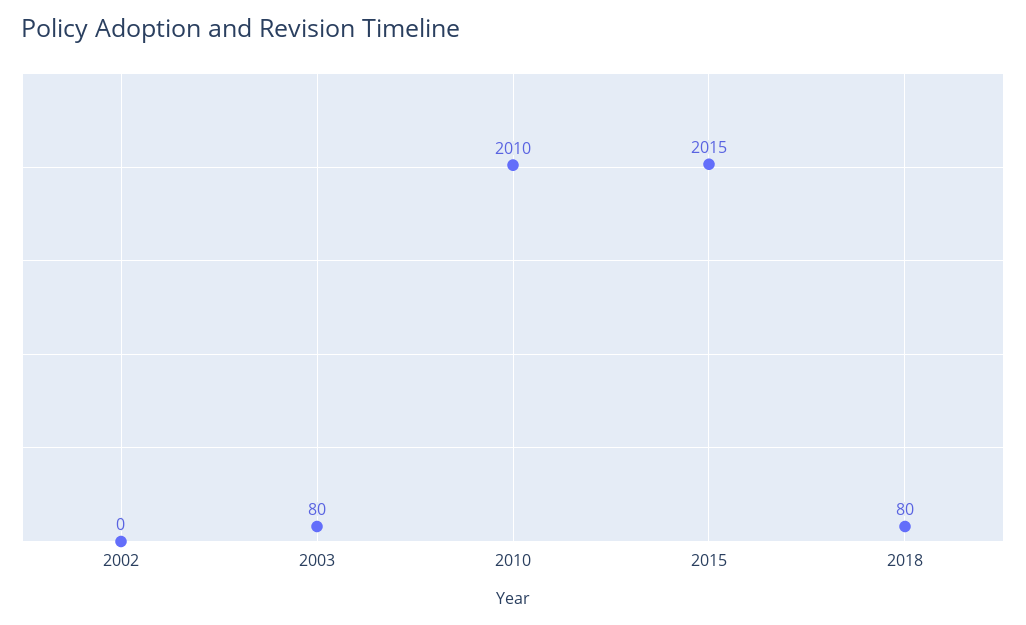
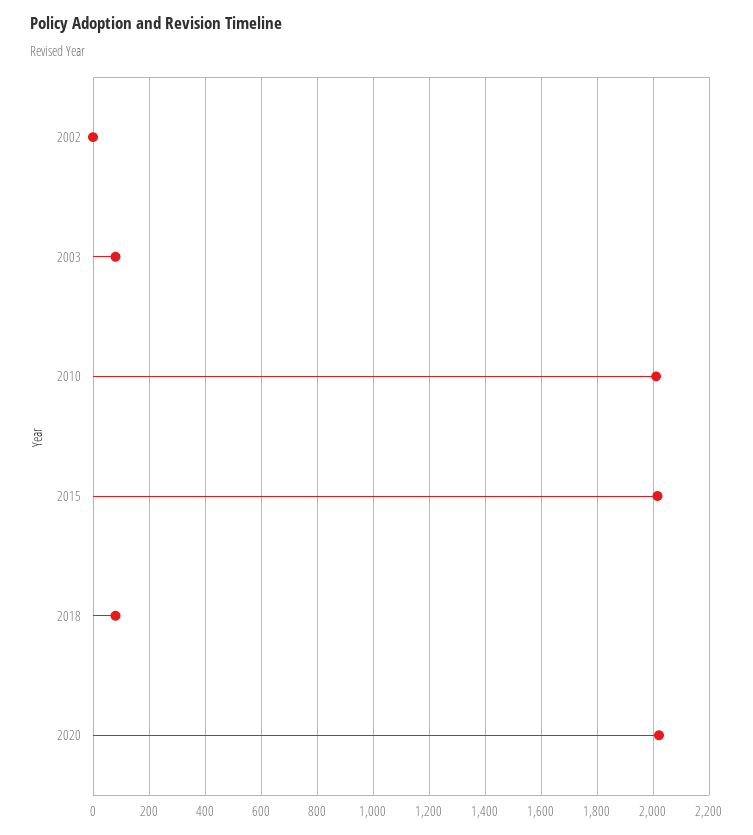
2020: none -> 2025

